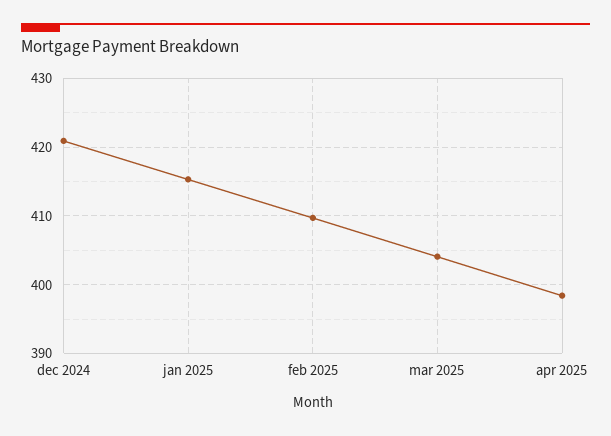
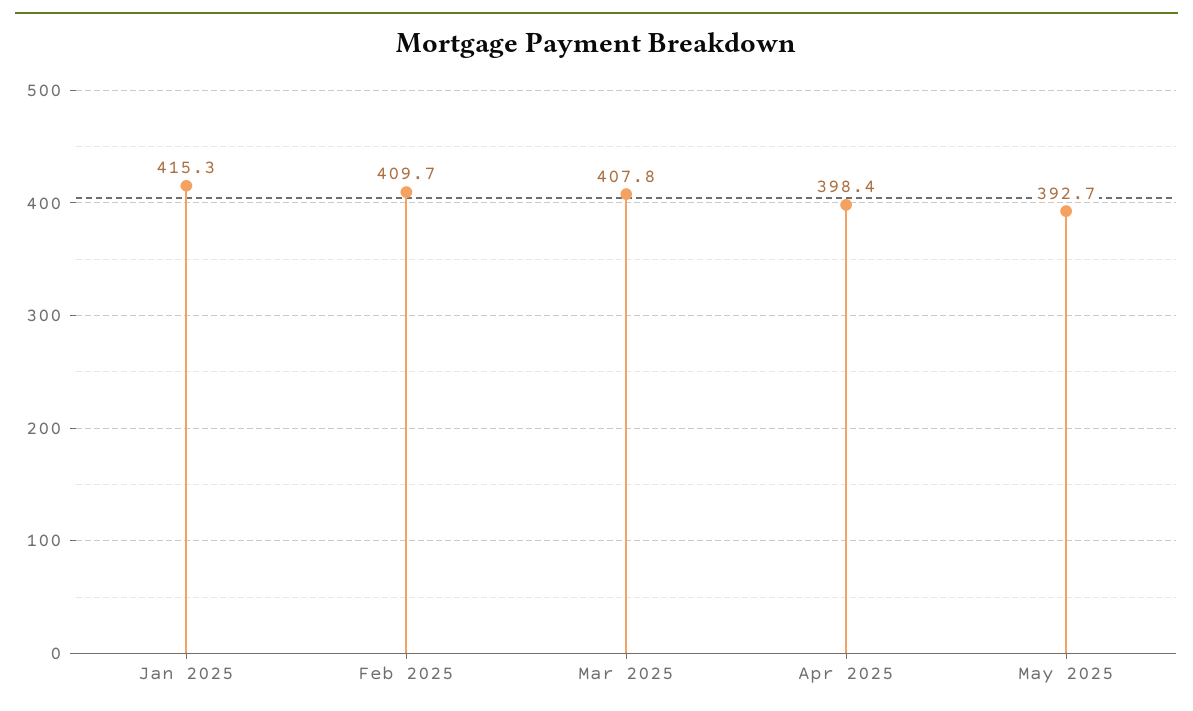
dec 2024: 421 -> none
mar 2025: 404 -> 407.8
May 2025: none -> 392.7

